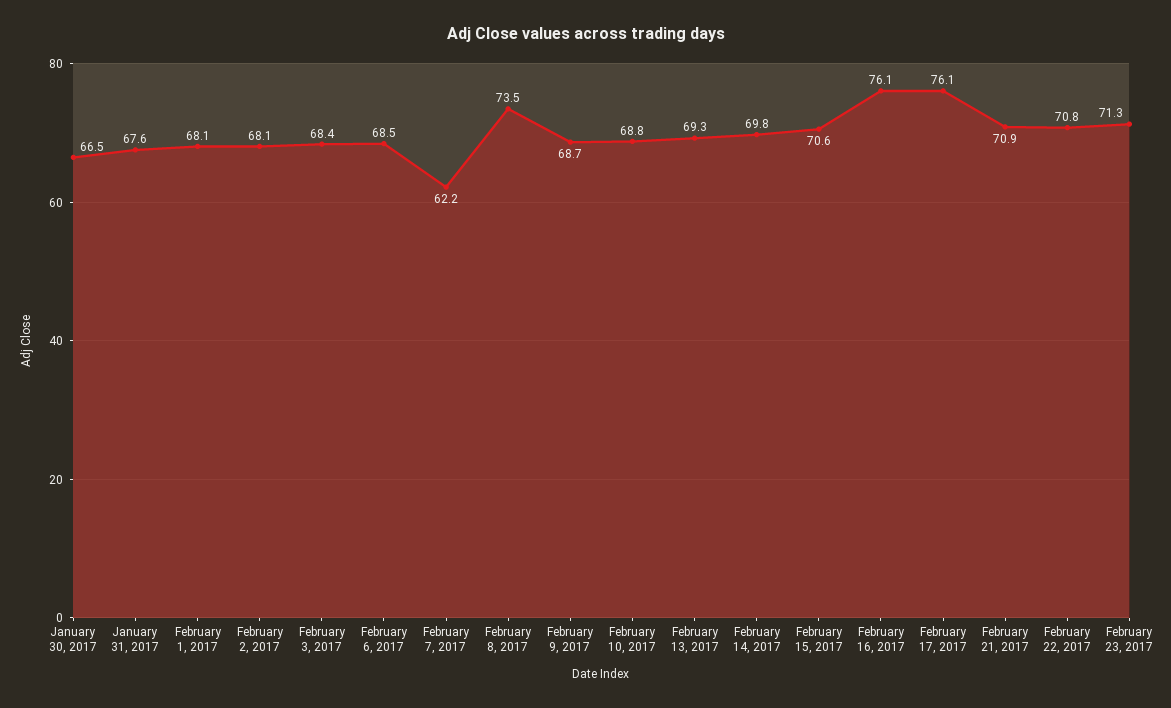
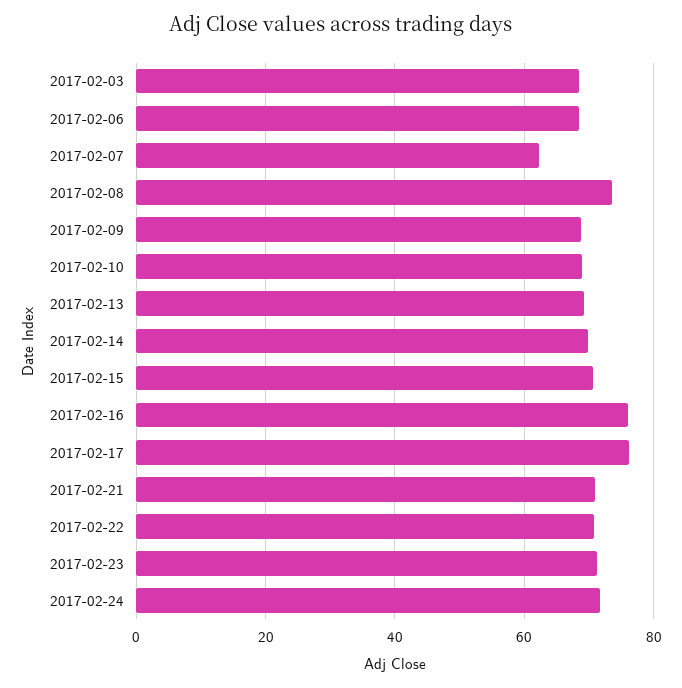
January 30, 2017: 66.5 -> none
January 31, 2017: 67.6 -> none
February 1, 2017: 68.1 -> none
February 2, 2017: 68.1 -> none
2017-02-24: none -> 72

